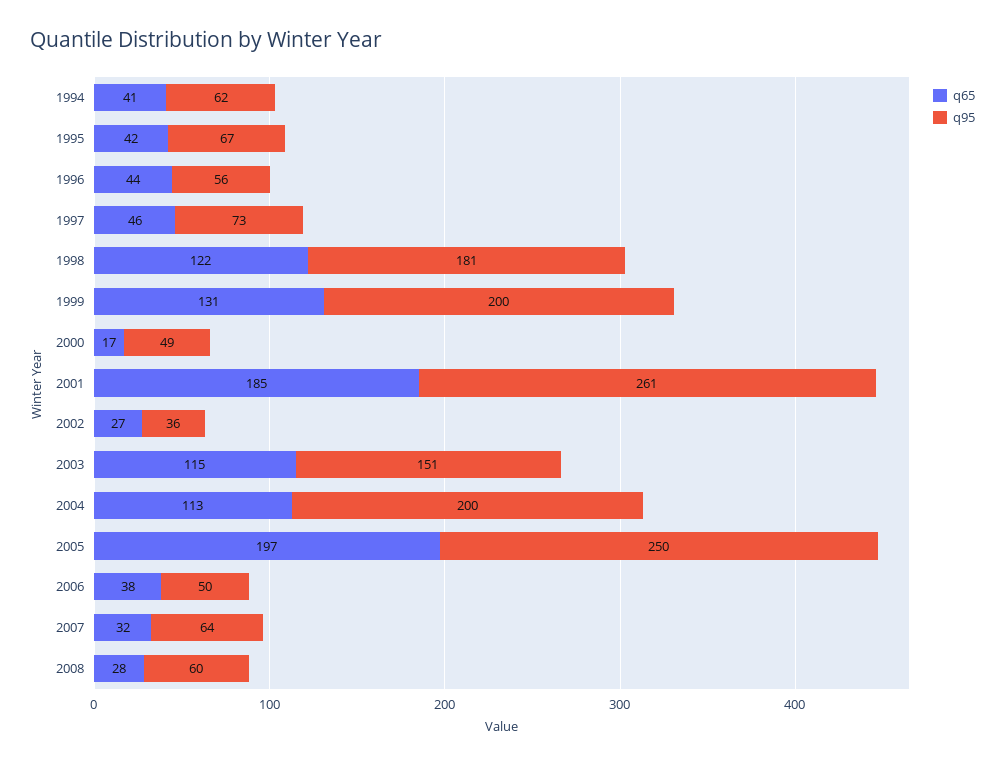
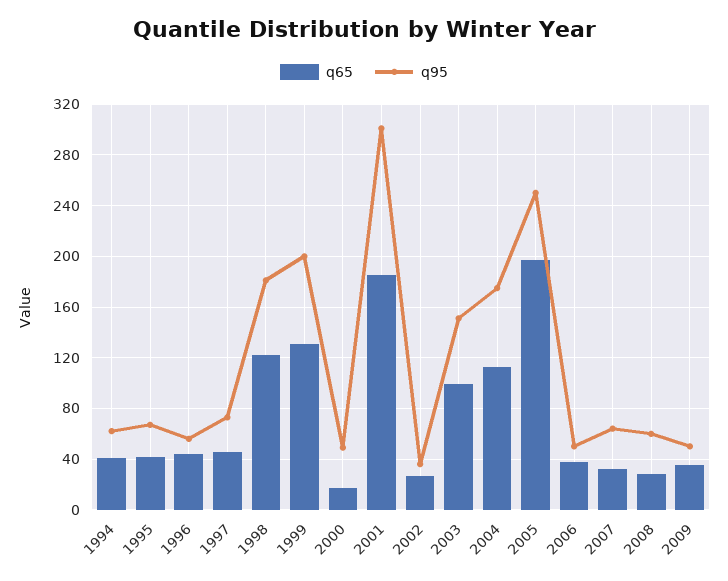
q95, 2001: 261 -> 300
q65, 2003: 115 -> 100
q95, 2004: 200 -> 175
q65, 2009: none -> 35
q95, 2009: none -> 50

